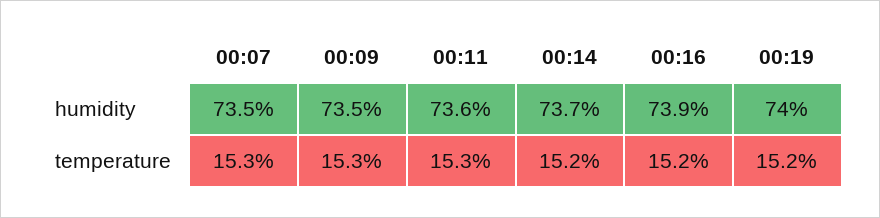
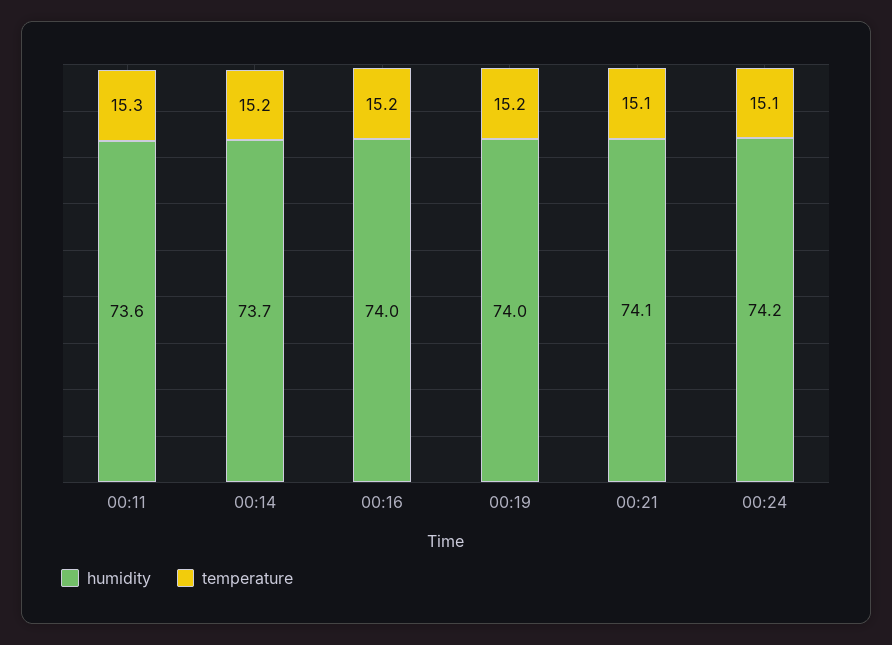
humidity, 00:07: 73.5 -> none
humidity, 00:09: 73.5 -> none
humidity, 00:16: 73.9 -> 74
temperature, 00:07: 15.3 -> none
temperature, 00:09: 15.3 -> none
humidity, 00:21: none -> 74.1
temperature, 00:21: none -> 15.1
humidity, 00:24: none -> 74.2
temperature, 00:24: none -> 15.1

